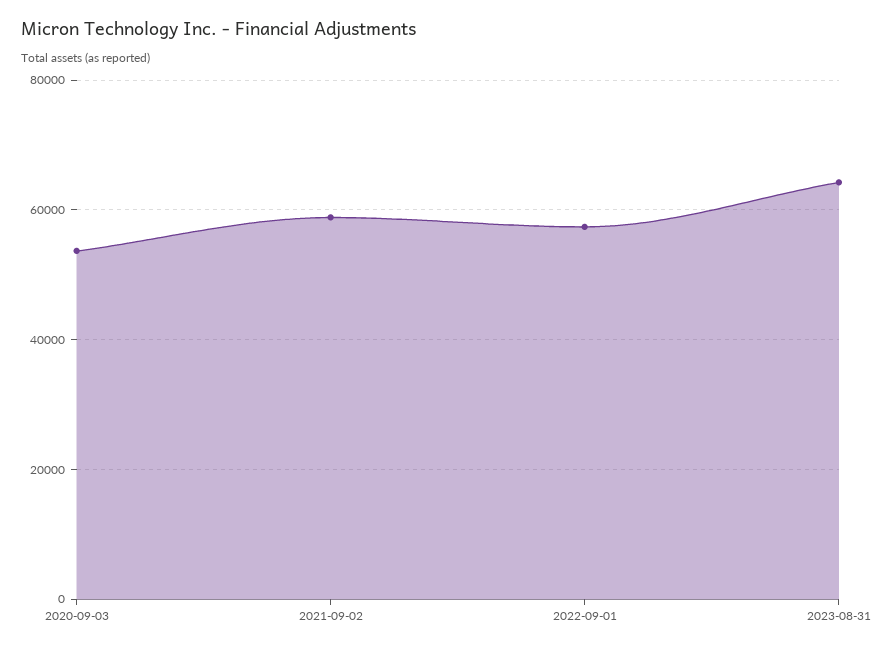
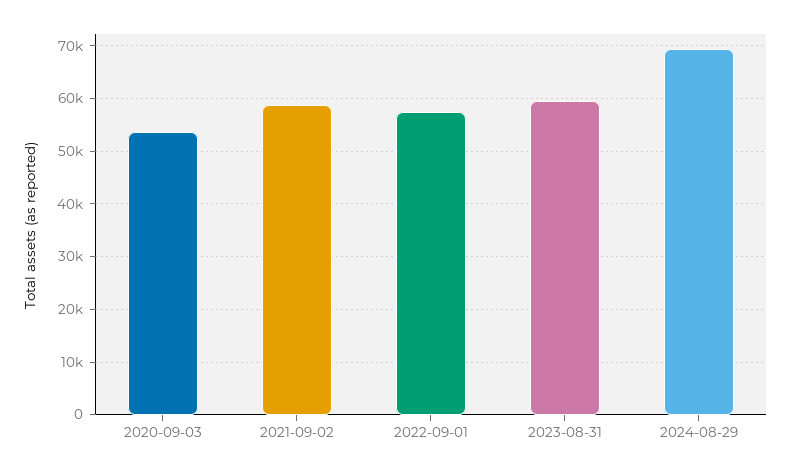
2023-08-31: 64000 -> 60000
2024-08-29: none -> 70000

